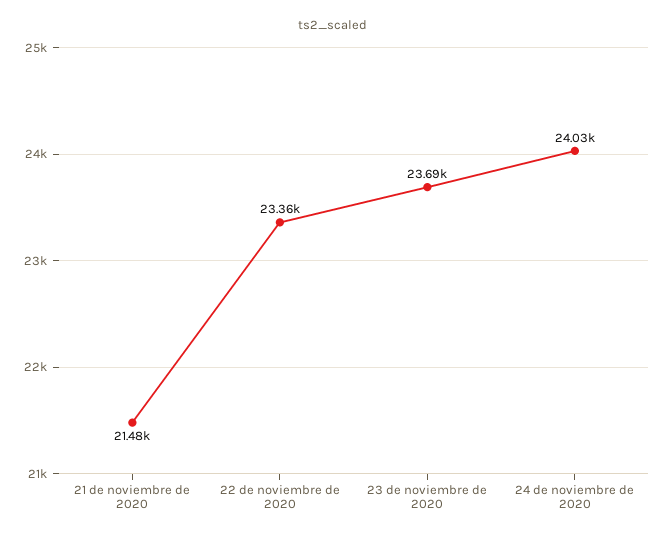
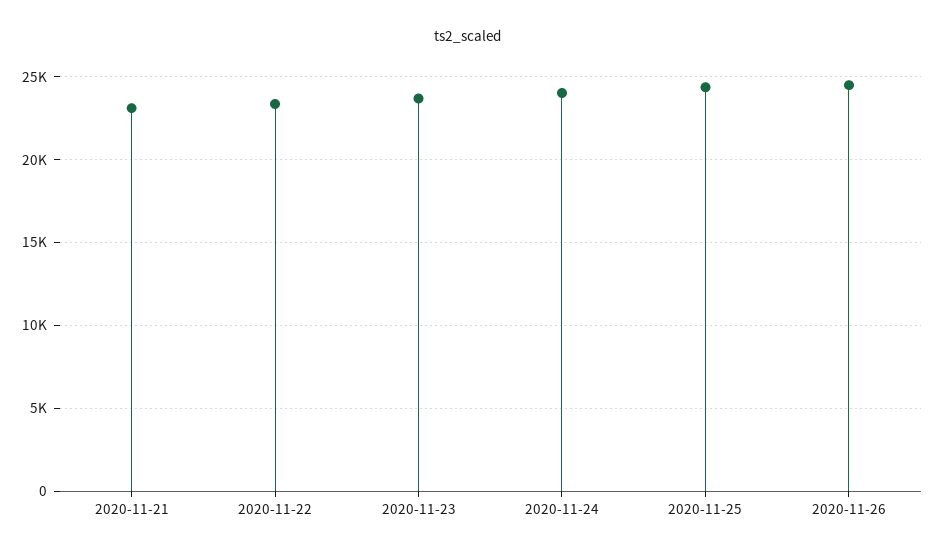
21 de noviembre de 2020: 21480 -> 23000
2020-11-25: none -> 24500
2020-11-26: none -> 24500

